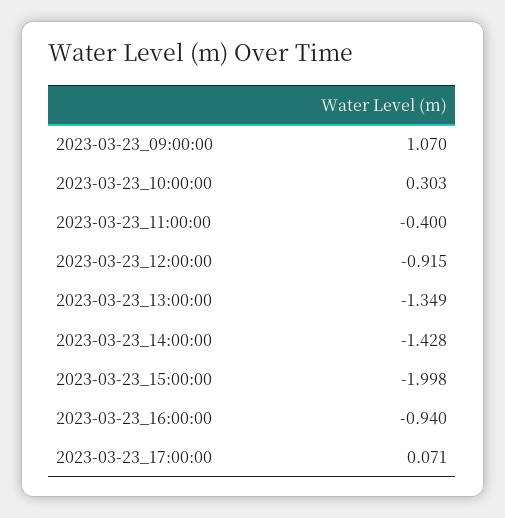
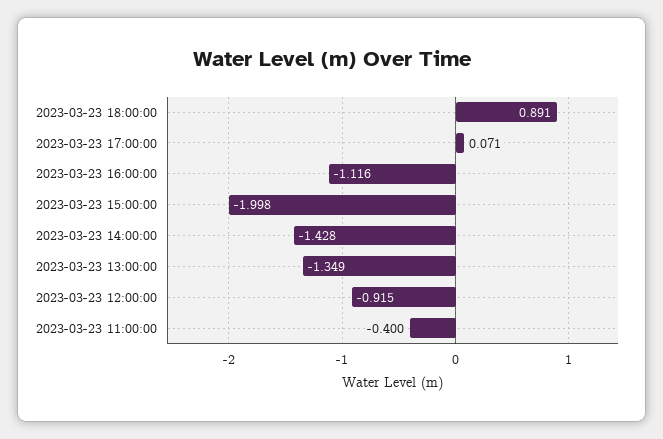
2023-03-23_09:00:00: 1.07 -> none
2023-03-23_10:00:00: 0.303 -> none
2023-03-23_16:00:00: -0.94 -> -1.116
2023-03-23 18:00:00: none -> 0.891

